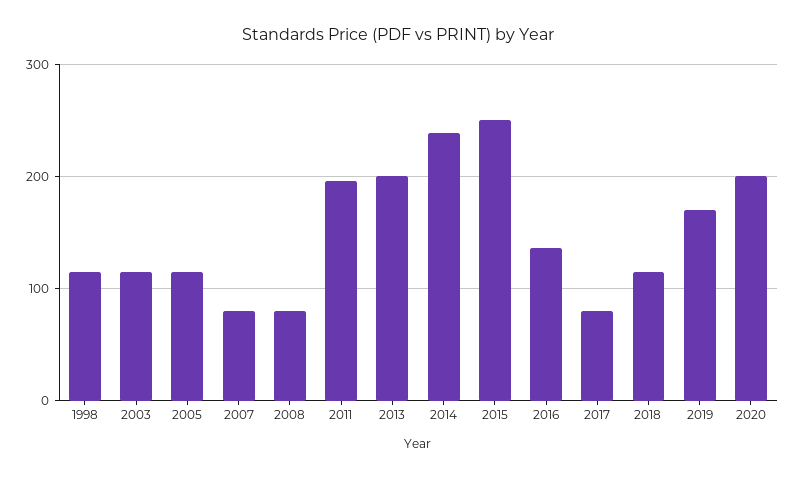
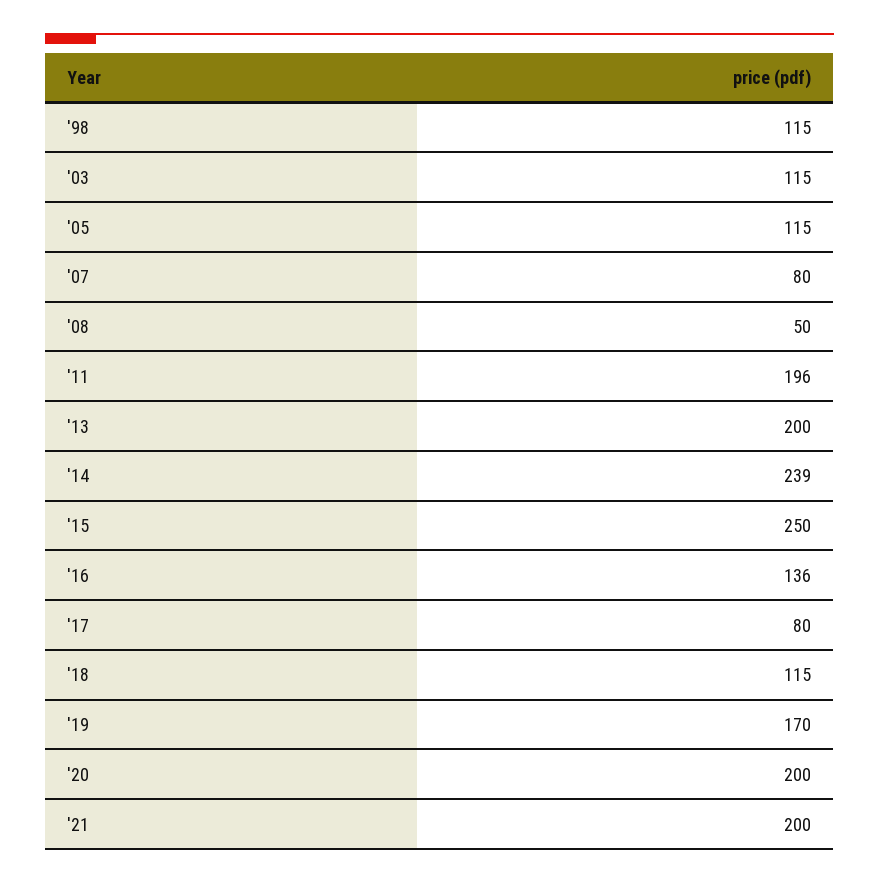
2008: 80 -> 50
'21: none -> 200

